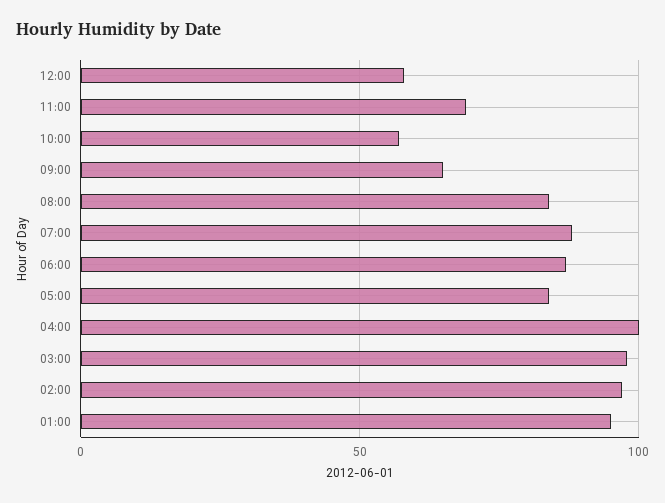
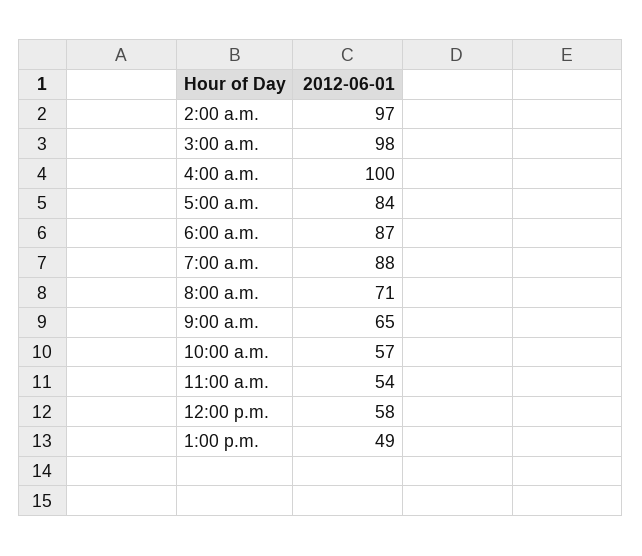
11:00: 70 -> 54
08:00: 85 -> 71
01:00: 95 -> none
1:00 p.m.: none -> 49

